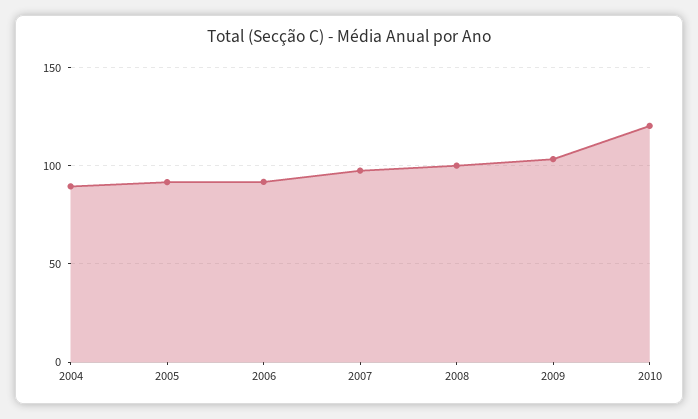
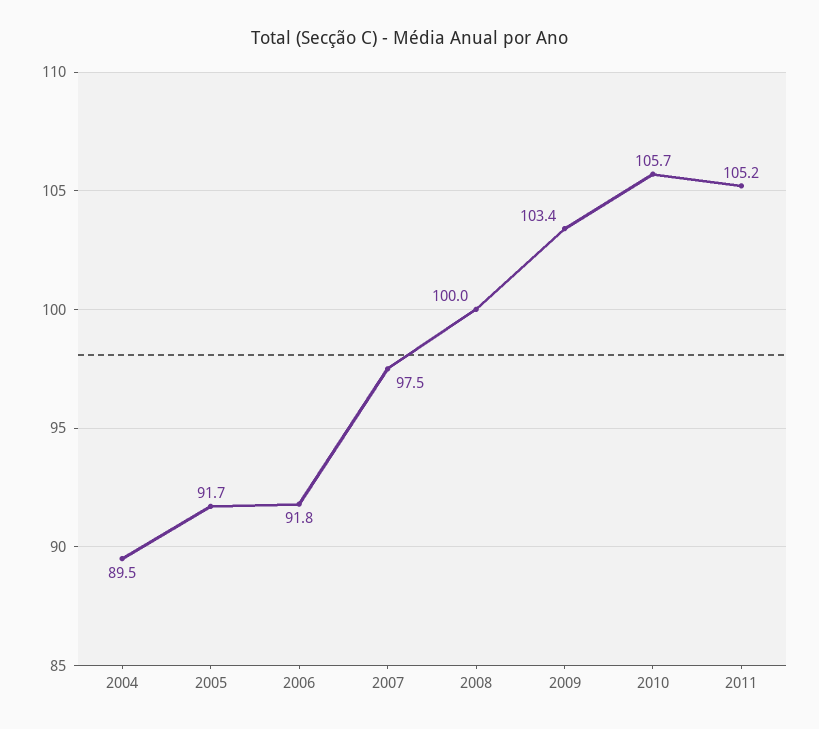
2010: 120 -> 105.7
2011: none -> 105.2

